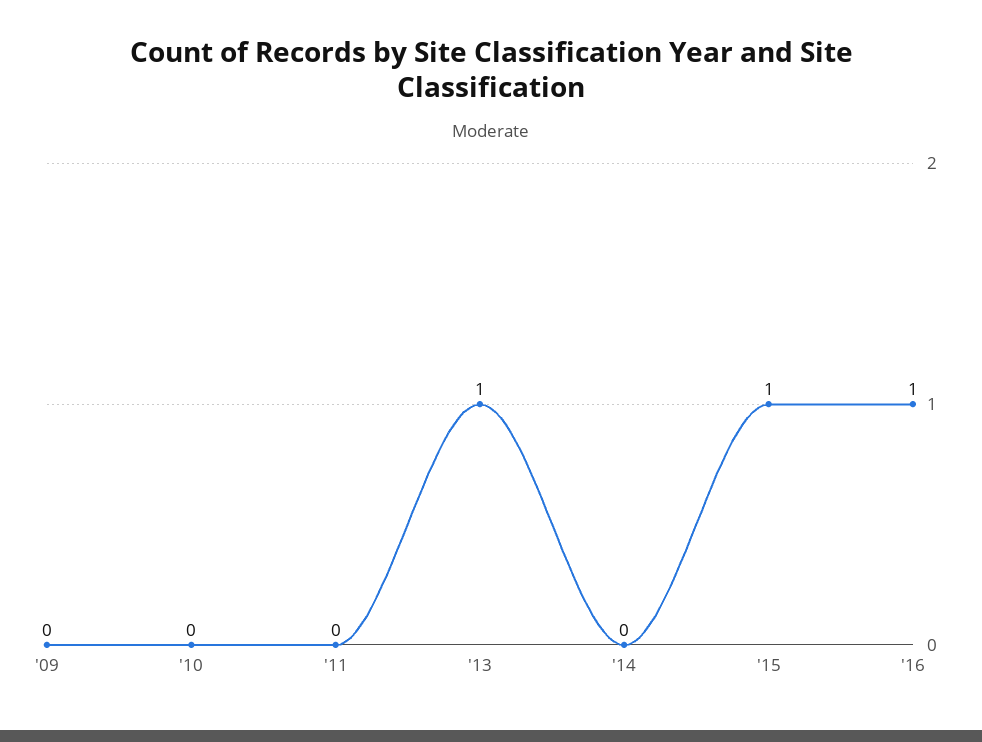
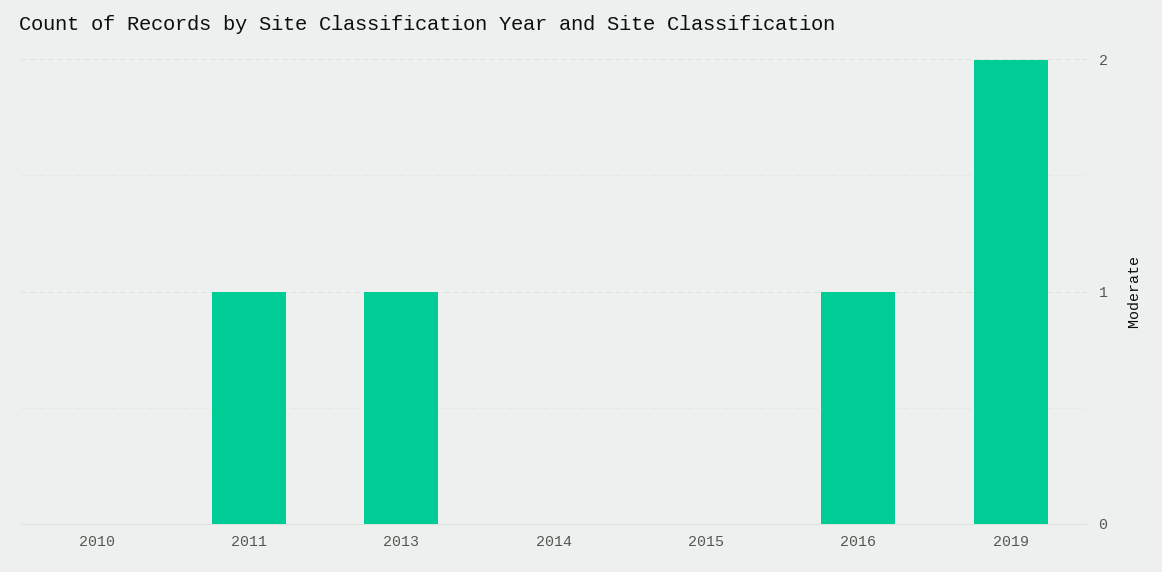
'09: 0 -> none
'11: 0 -> 1
'15: 1 -> 0
2019: none -> 2

